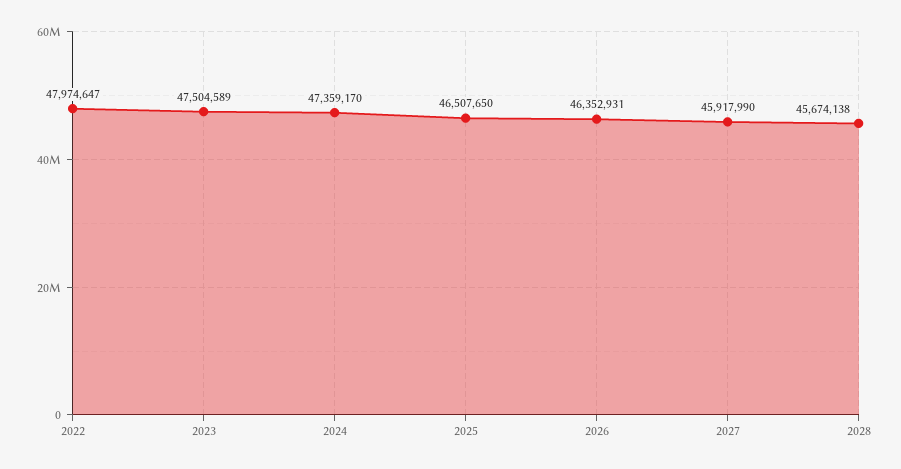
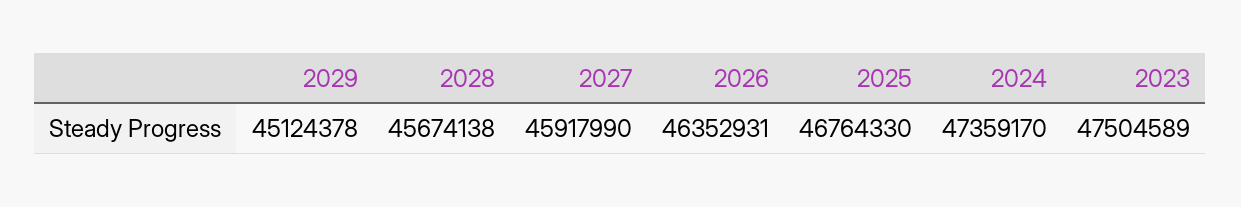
2022: 47974647 -> none
2025: 46507650 -> 46764330
2029: none -> 45124378

